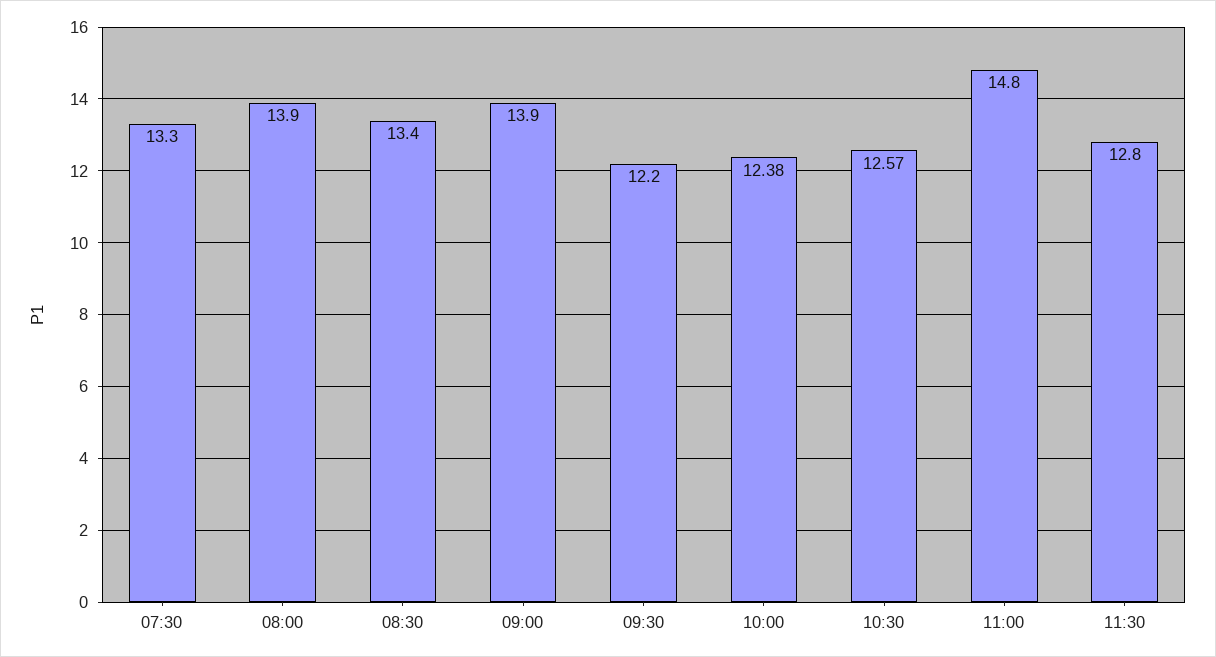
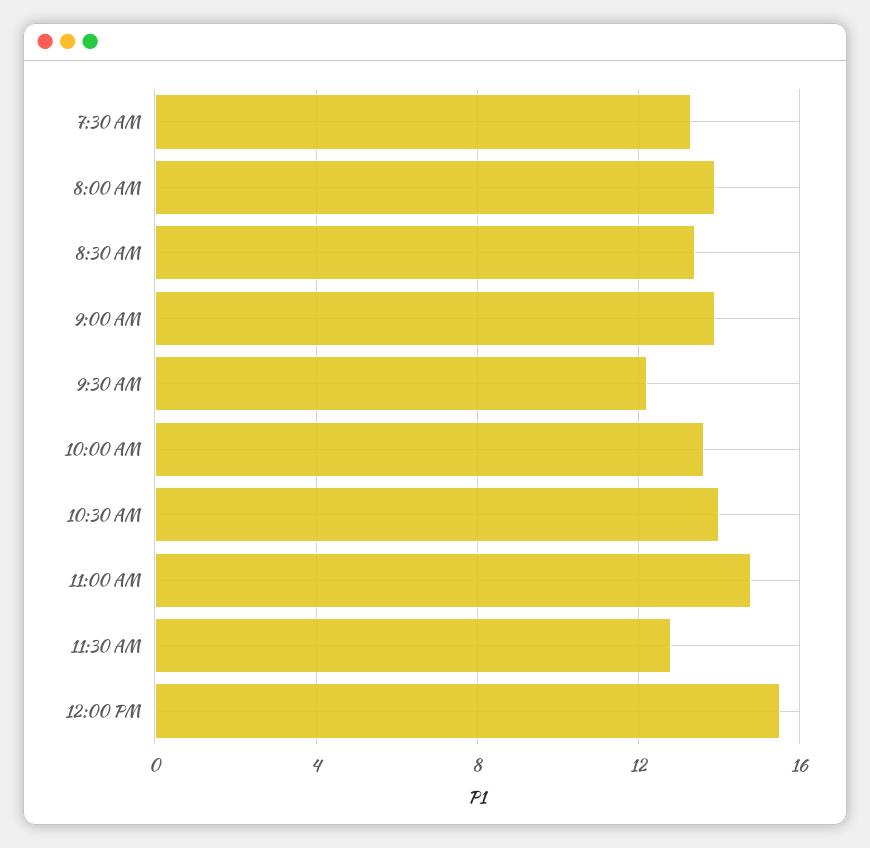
10:00: 12.38 -> 13.5
10:30: 12.57 -> 14
12:00 PM: none -> 15.5

